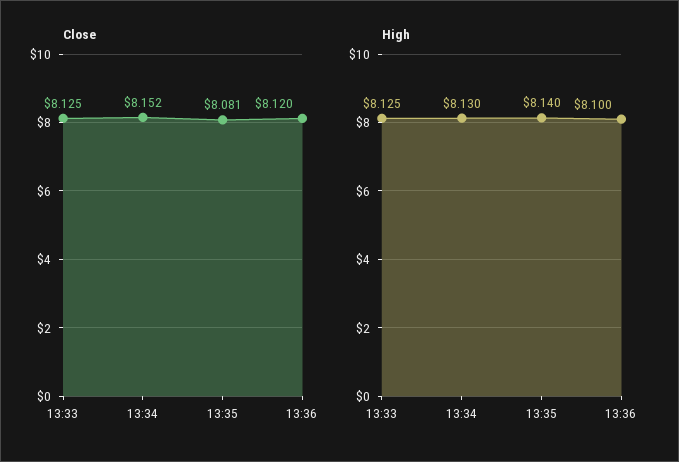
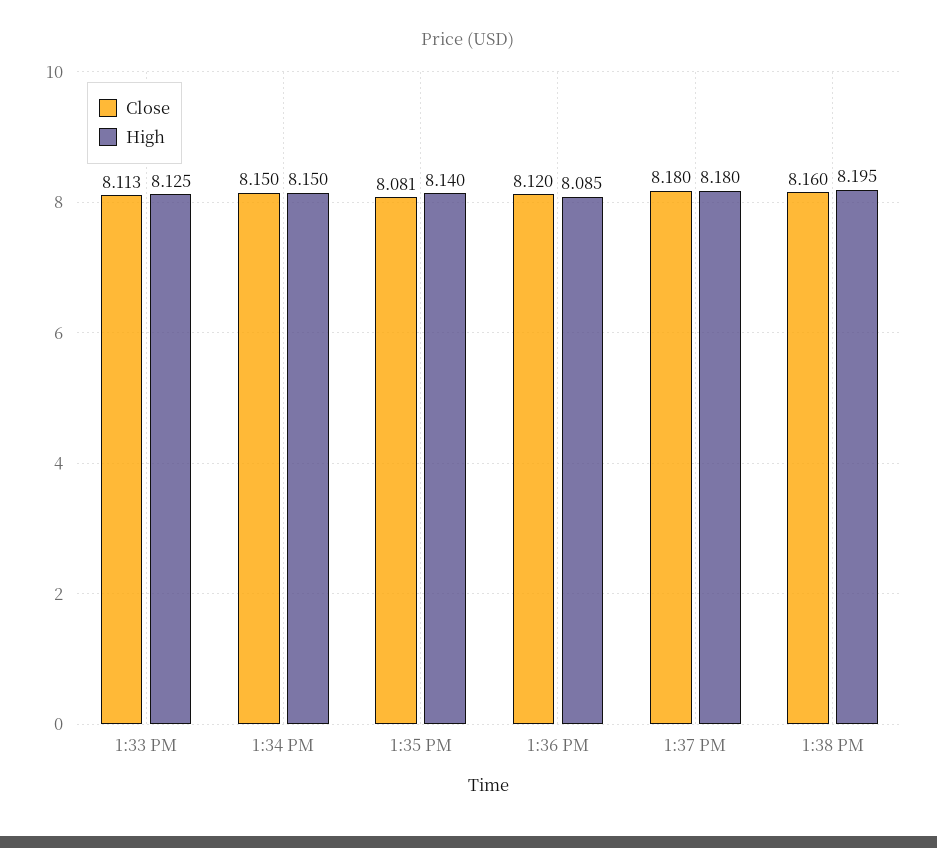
Close, 13:33: 8.125 -> 8.113
Close, 13:34: 8.152 -> 8.15
High, 13:34: 8.13 -> 8.15
High, 13:36: 8.1 -> 8.085
Close, 1:37 PM: none -> 8.18
High, 1:37 PM: none -> 8.18
Close, 1:38 PM: none -> 8.16
High, 1:38 PM: none -> 8.195

